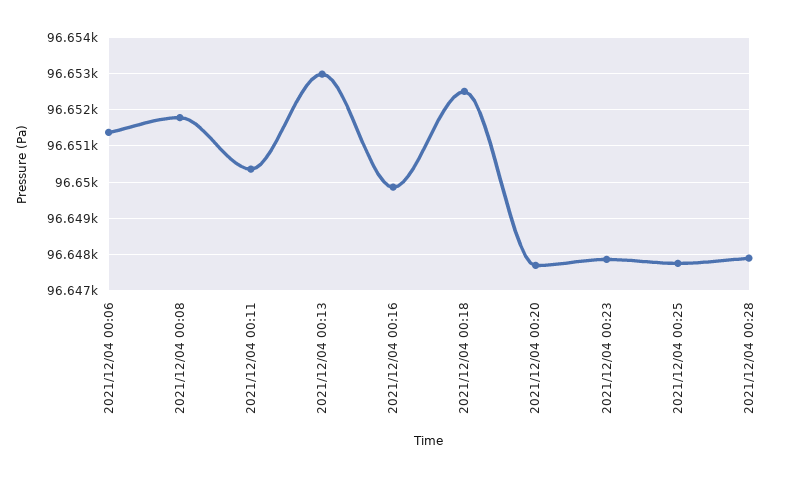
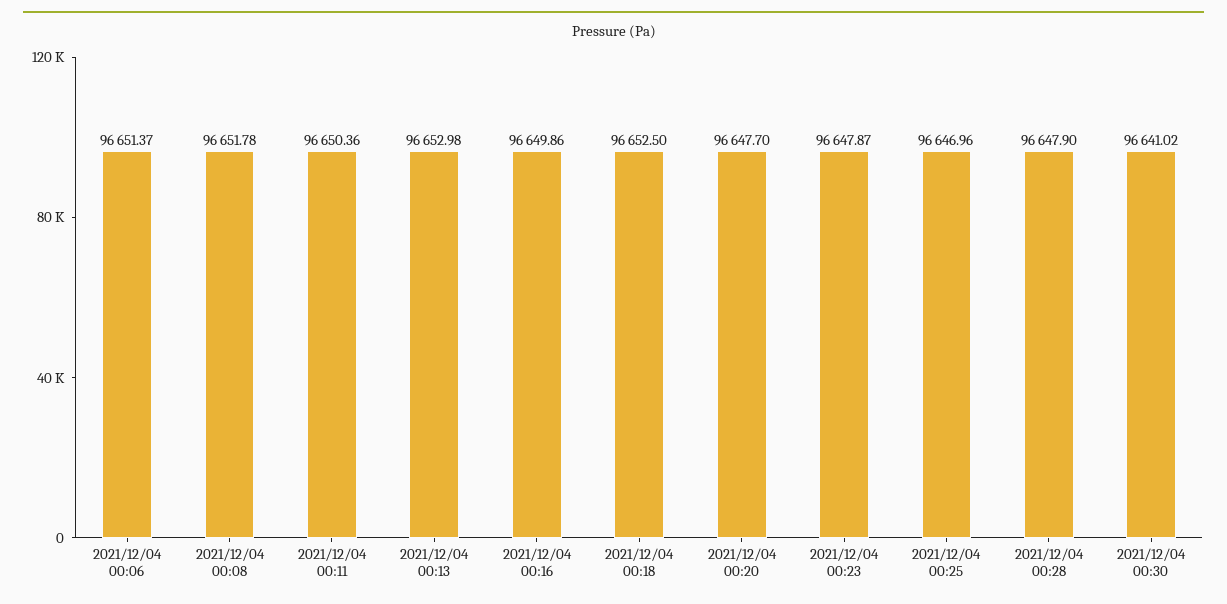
2021/12/04 00:25: 96647.8 -> 96646.96
2021/12/04 00:30: none -> 96641.02

